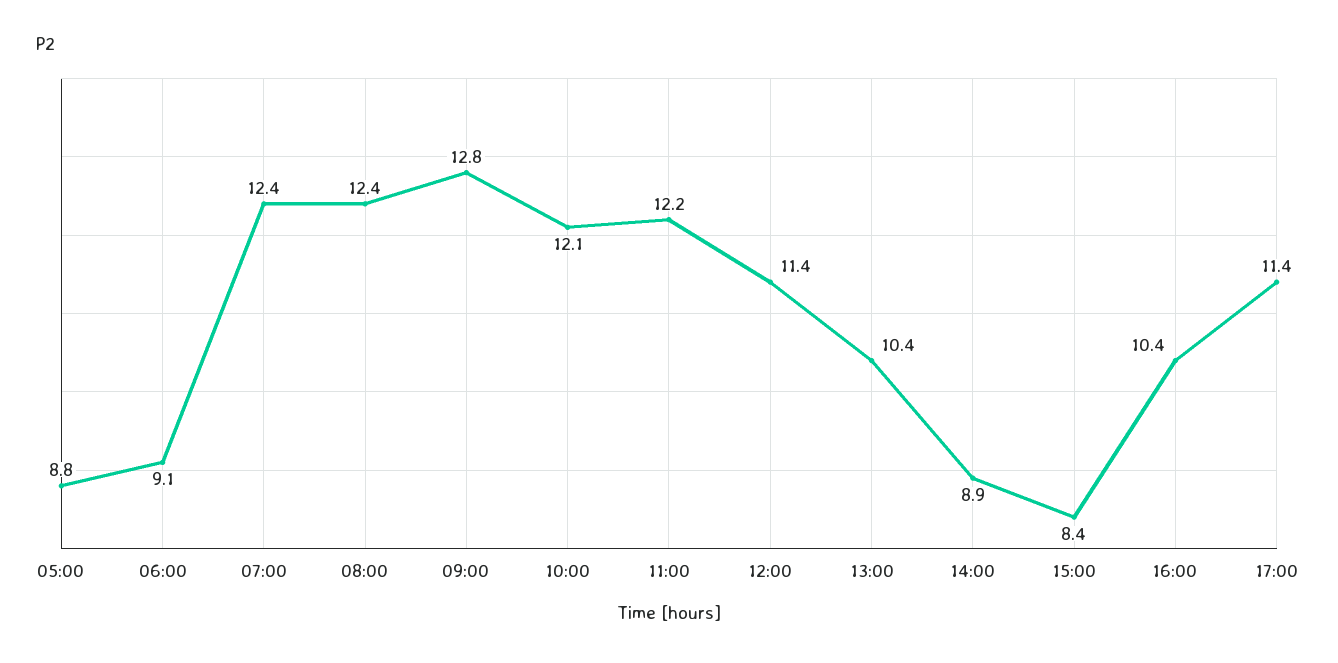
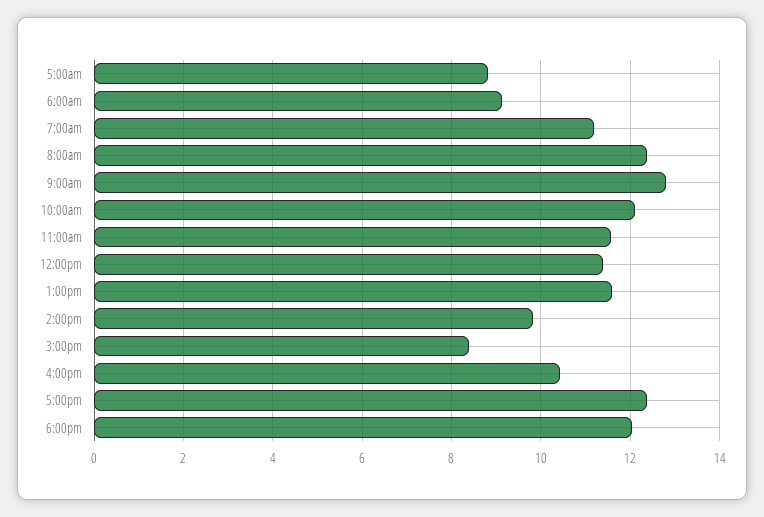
07:00: 12.4 -> 11.2
11:00: 12.2 -> 11.6
13:00: 10.4 -> 11.6
14:00: 8.9 -> 9.8
17:00: 11.4 -> 12.4
6:00pm: none -> 12

